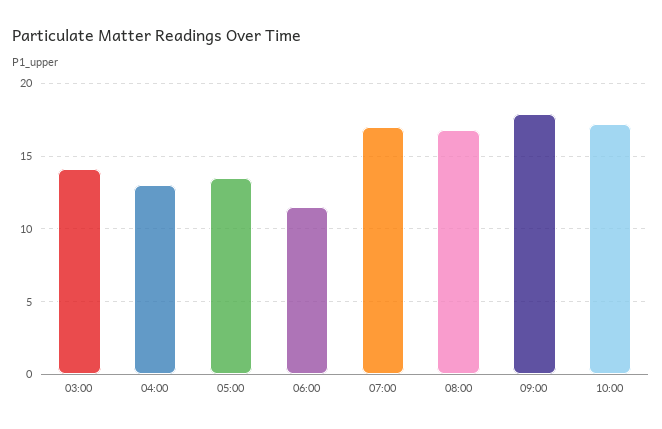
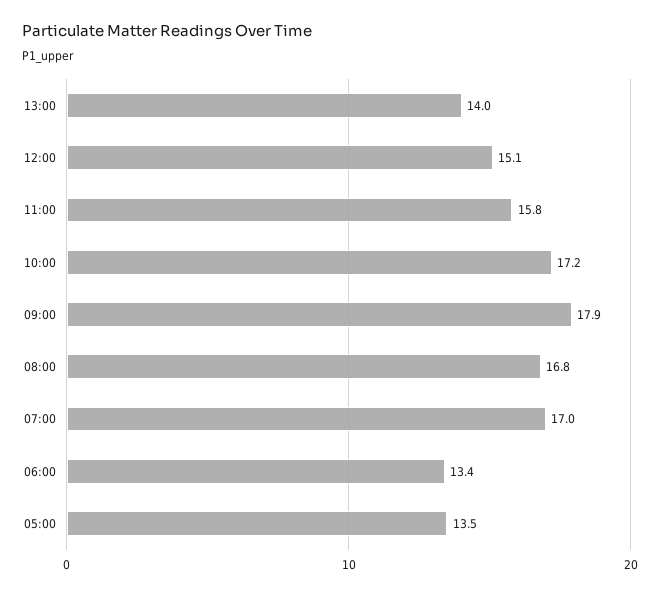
03:00: 14 -> none
04:00: 13 -> none
06:00: 11.5 -> 13.4
13:00: none -> 14
12:00: none -> 15.1
11:00: none -> 15.8

